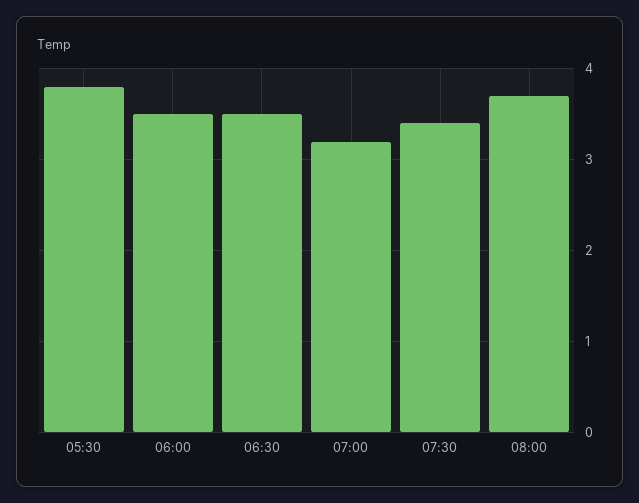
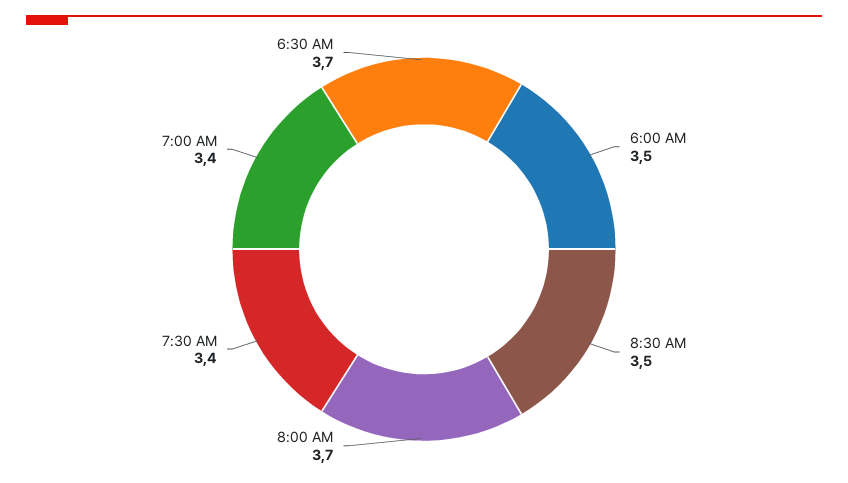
05:30: 3.8 -> none
06:30: 3.5 -> 3.7
07:00: 3.2 -> 3.4
8:30 AM: none -> 3.5

